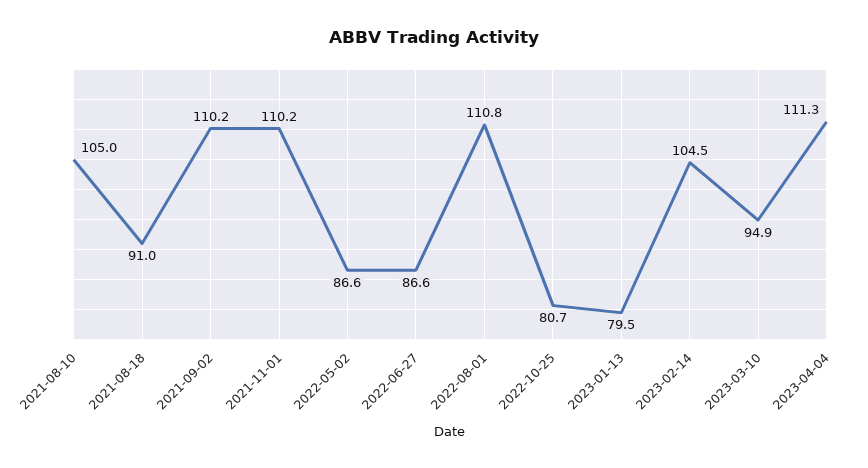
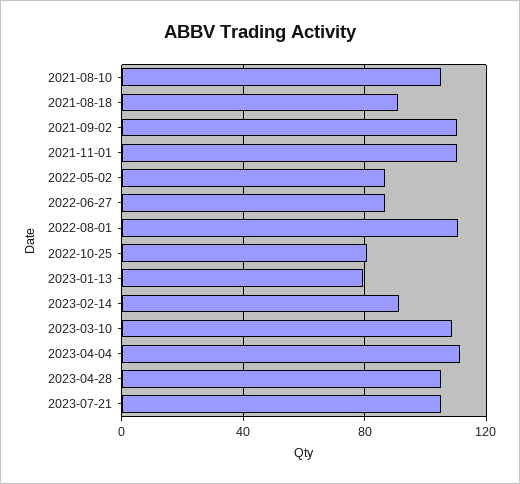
2023-02-14: 104.5 -> 90
2023-03-10: 94.9 -> 110
2023-04-28: none -> 105
2023-07-21: none -> 105

